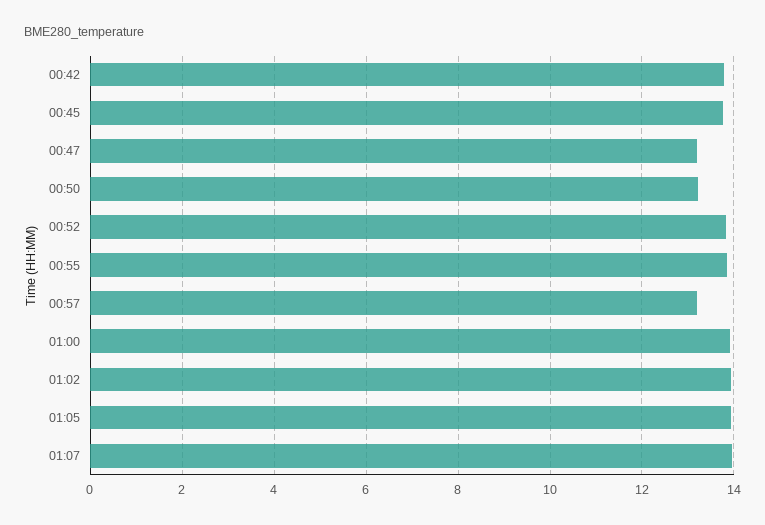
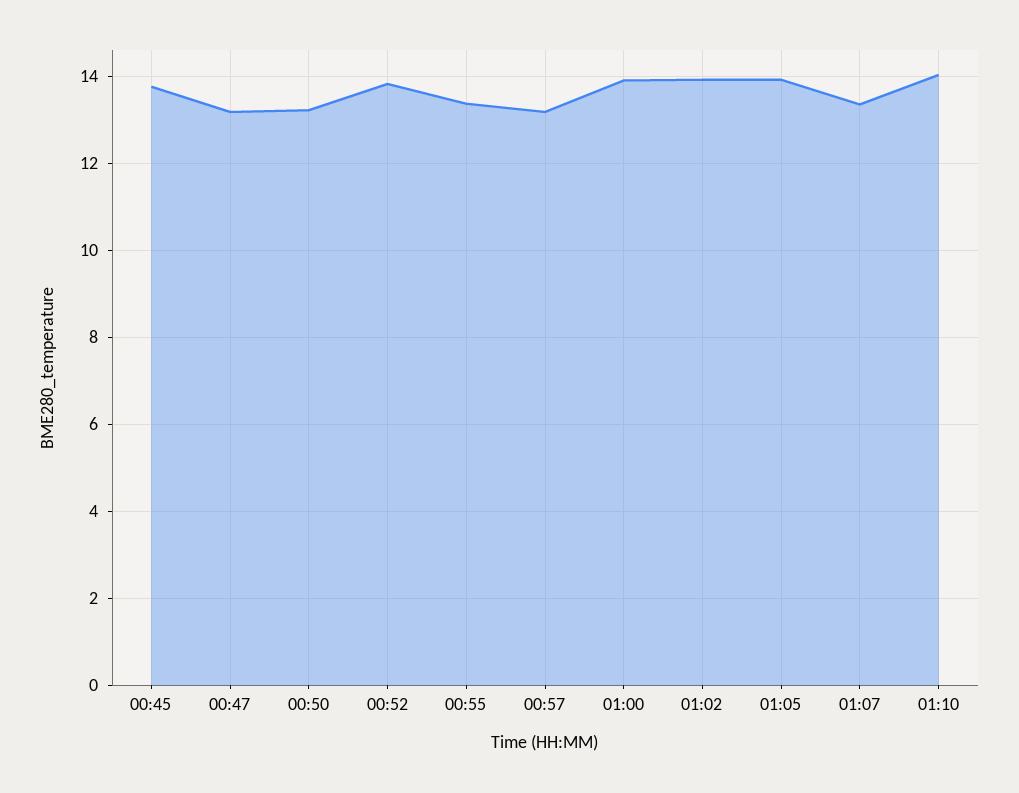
00:42: 13.8 -> none
00:55: 13.8 -> 13.4
01:07: 14 -> 13.4
01:10: none -> 14

